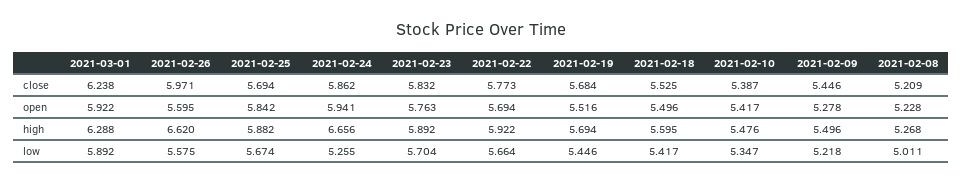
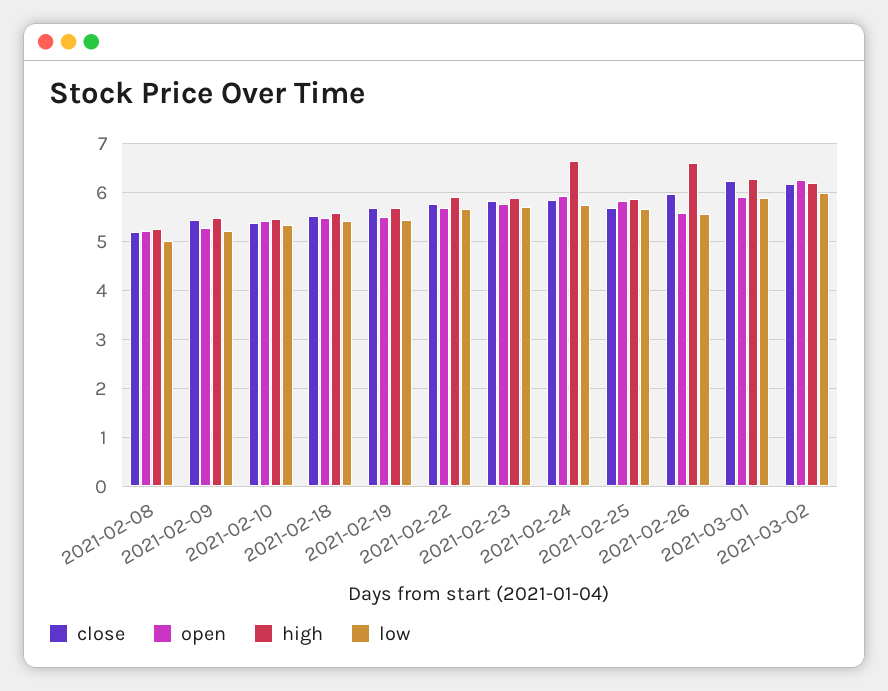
low, 2021-02-24: 5.255 -> 5.8
close, 2021-03-02: none -> 6.2
open, 2021-03-02: none -> 6.2
high, 2021-03-02: none -> 6.2
low, 2021-03-02: none -> 6

